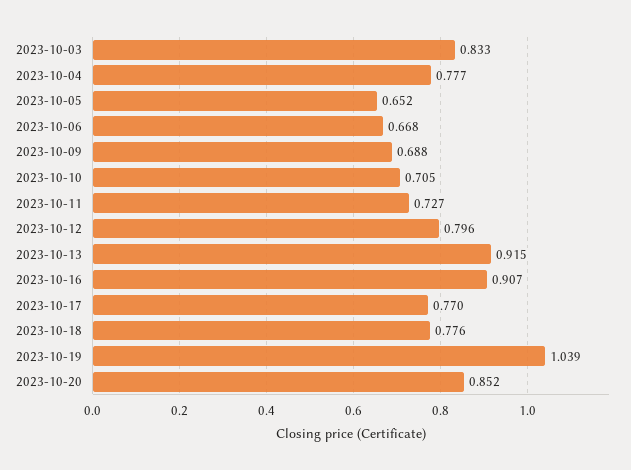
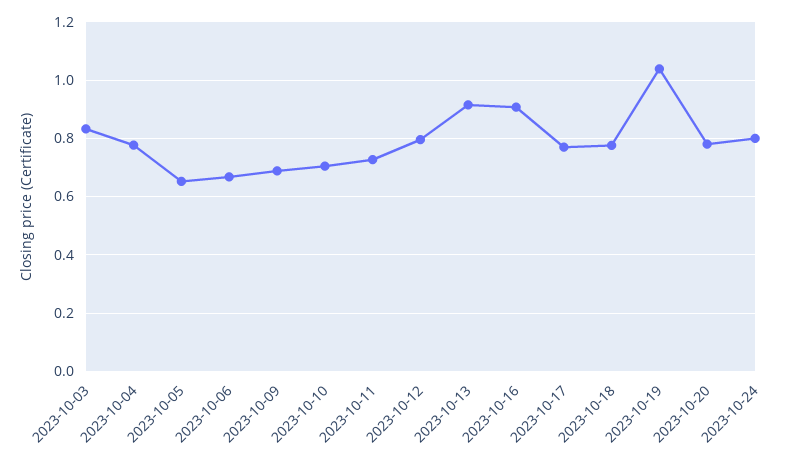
2023-10-20: 0.852 -> 0.775
2023-10-24: none -> 0.8

